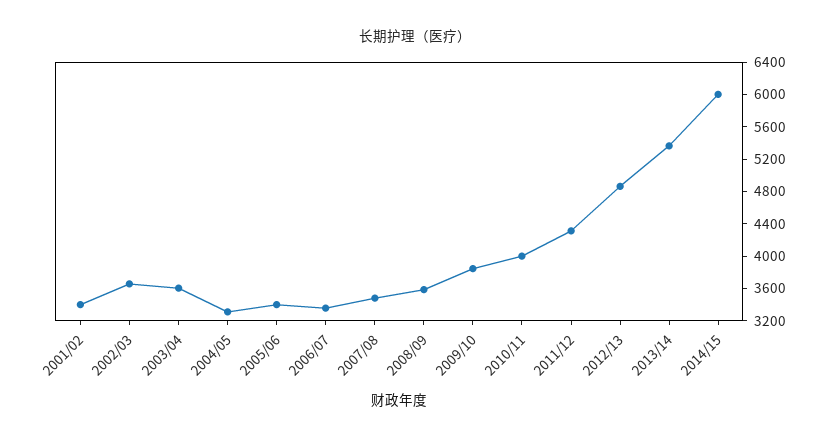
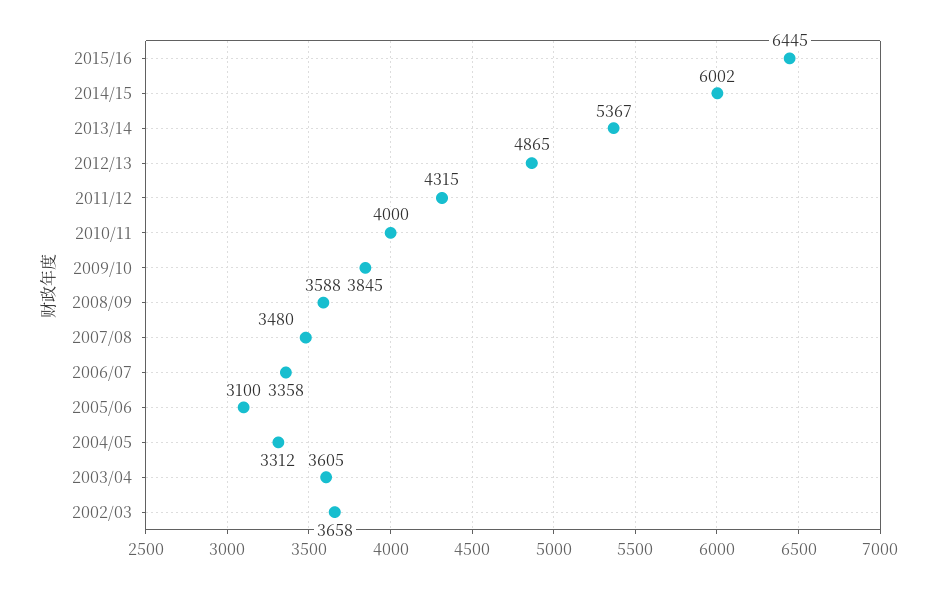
2001/02: 3400 -> none
2005/06: 3400 -> 3100
2015/16: none -> 6445

